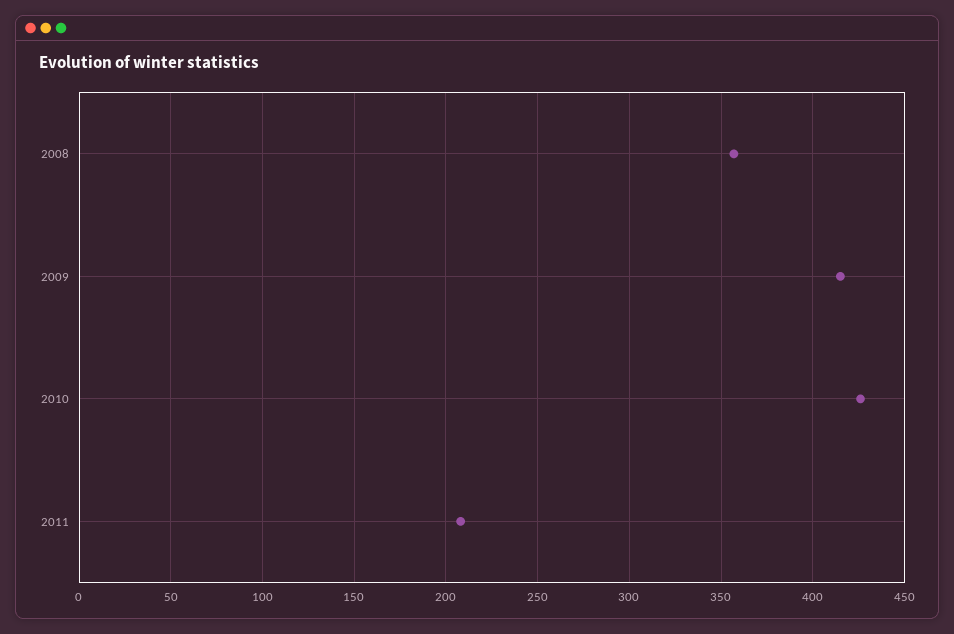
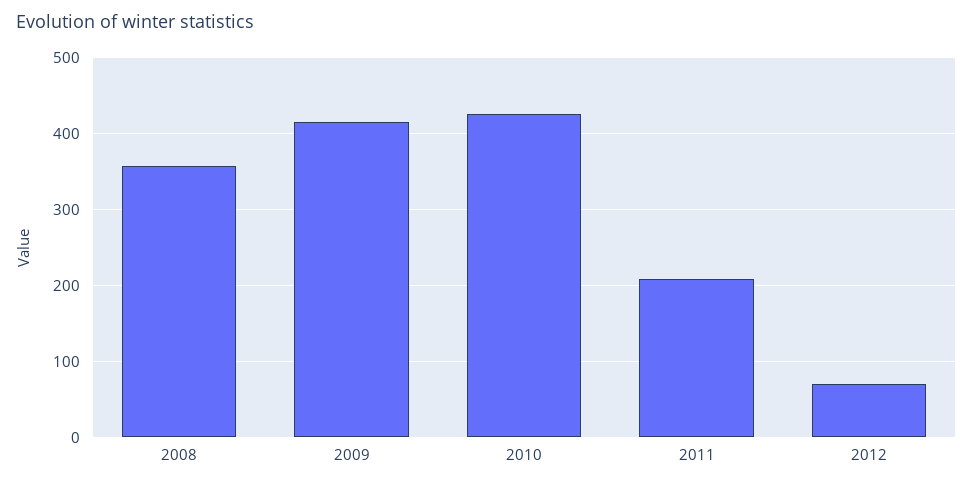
2012: none -> 70

